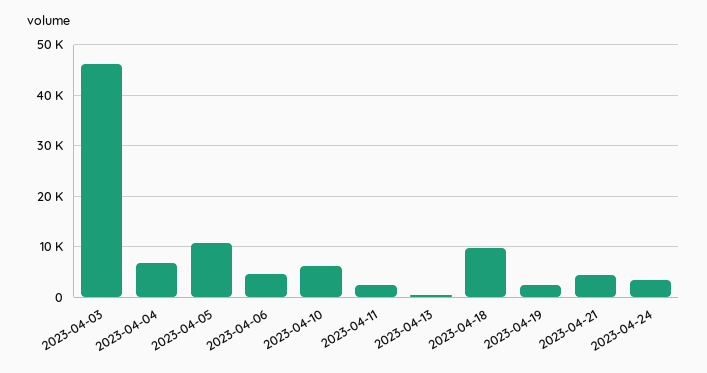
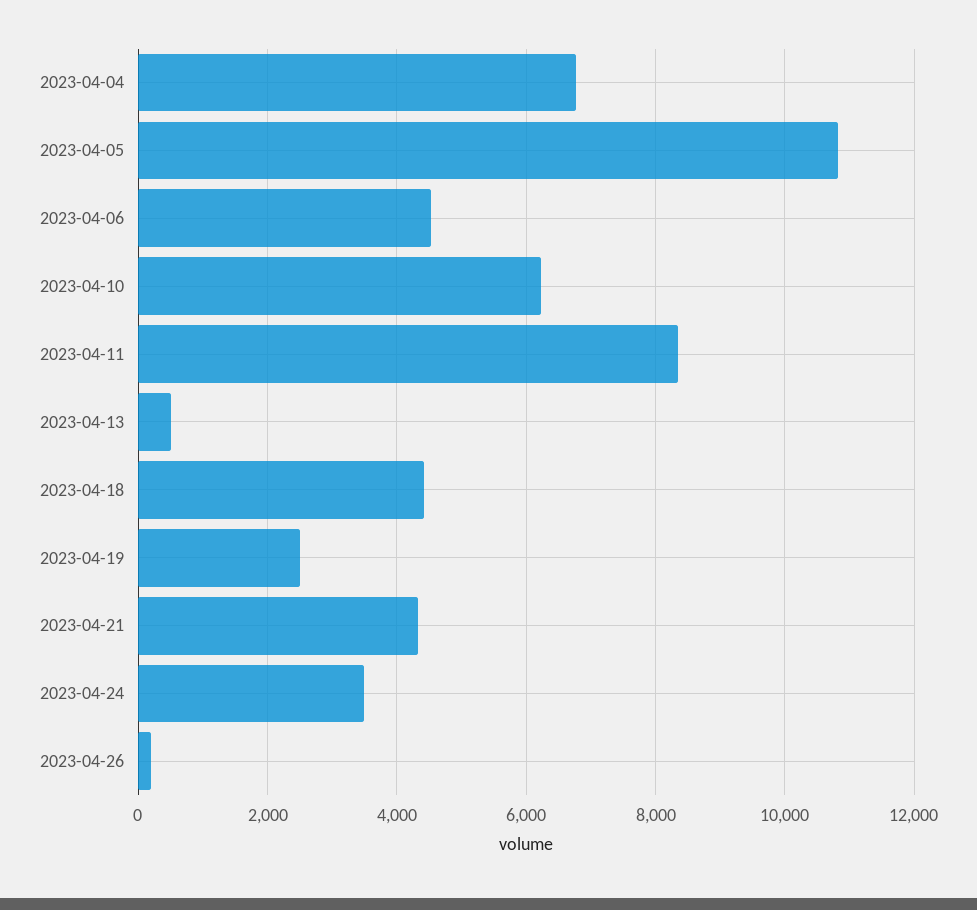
2023-04-03: 46000 -> none
2023-04-11: 2000 -> 8400
2023-04-18: 10000 -> 4400
2023-04-26: none -> 200

